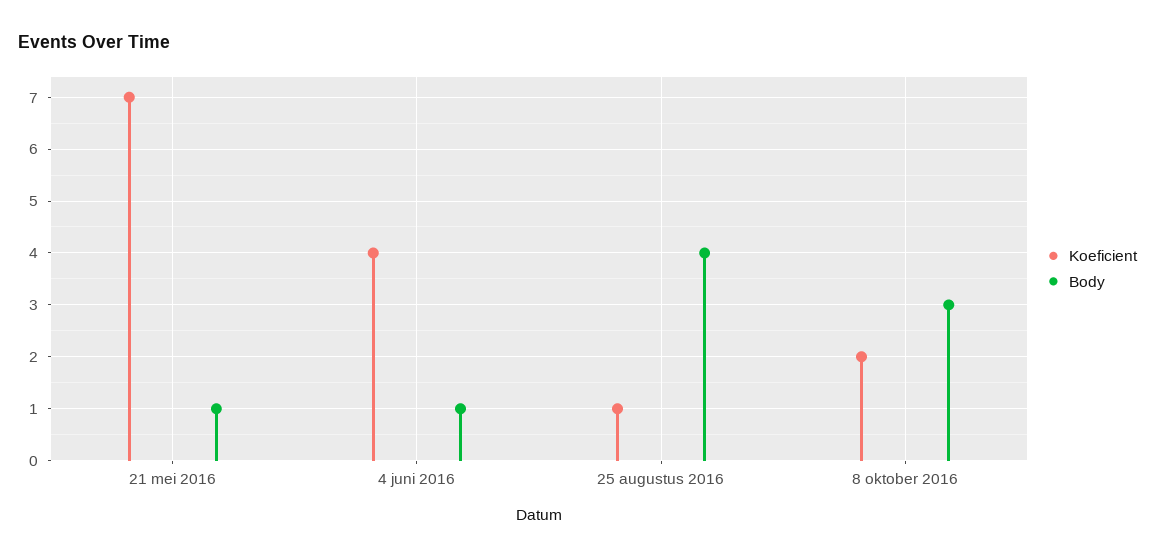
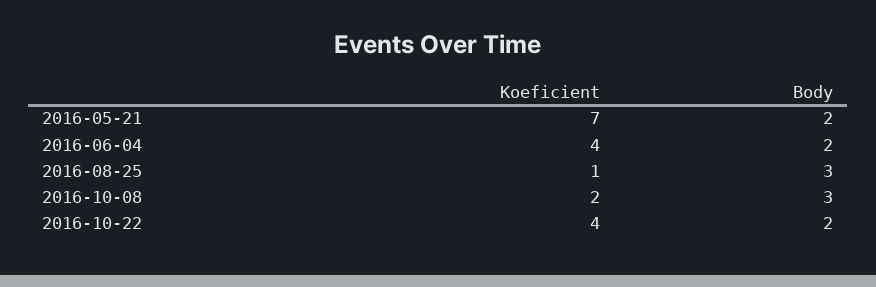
Body, 21 mei 2016: 1 -> 2
Body, 4 juni 2016: 1 -> 2
Body, 25 augustus 2016: 4 -> 3
Koeficient, 2016-10-22: none -> 4
Body, 2016-10-22: none -> 2

